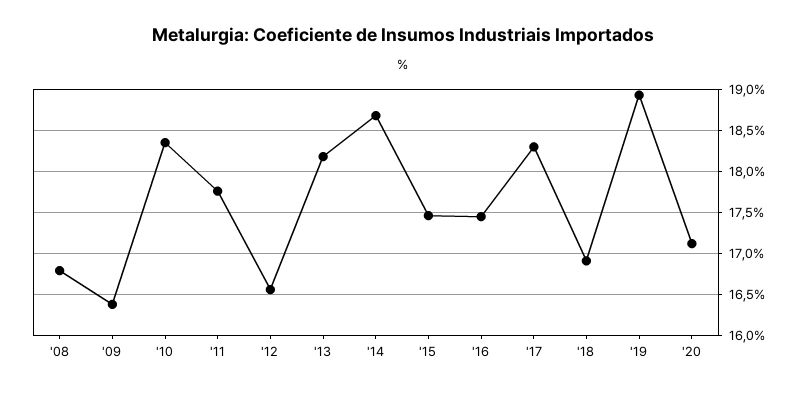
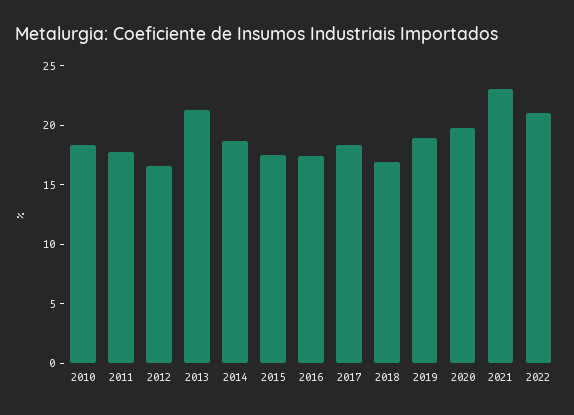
'08: 16.8 -> none
'09: 16.4 -> none
'13: 18.2 -> 21
'20: 17.1 -> 20
2021: none -> 23
2022: none -> 21

